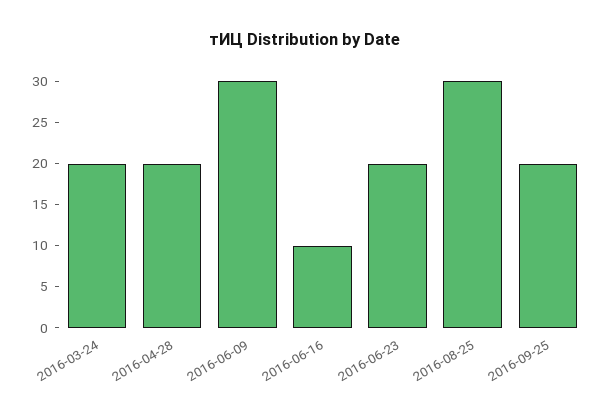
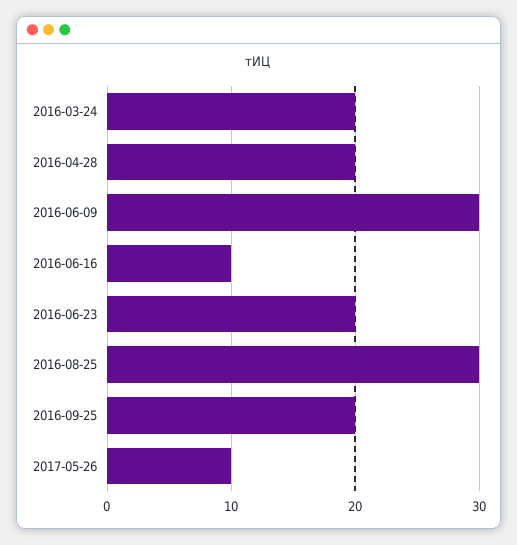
2017-05-26: none -> 10

